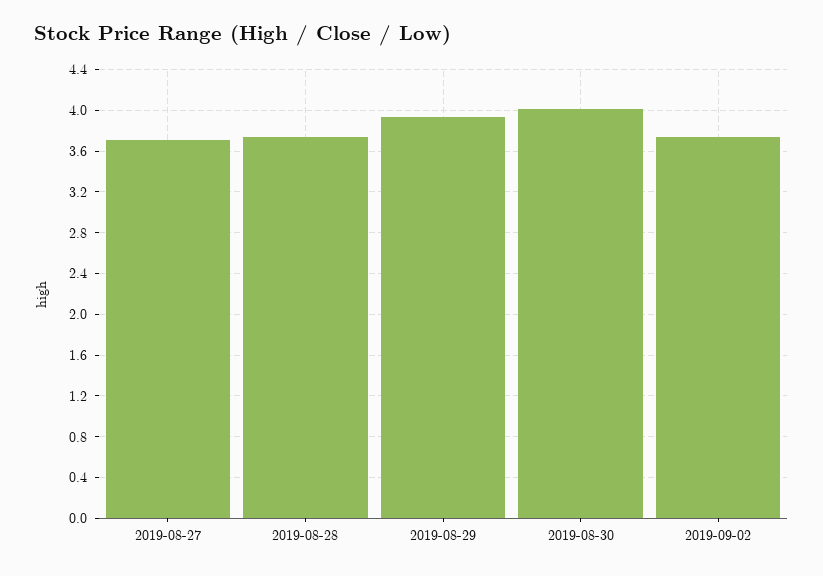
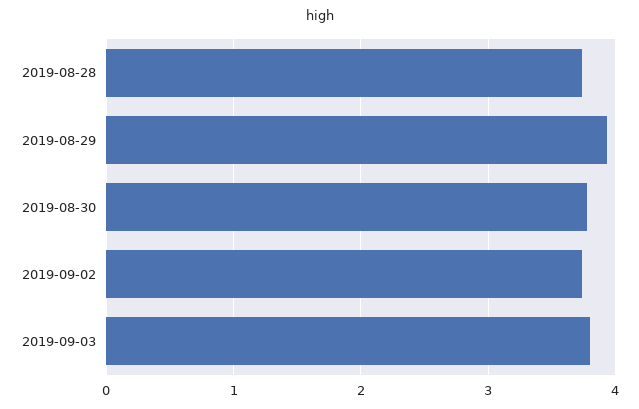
2019-08-27: 3.7 -> none
2019-08-30: 4 -> 3.8
2019-09-03: none -> 3.8

